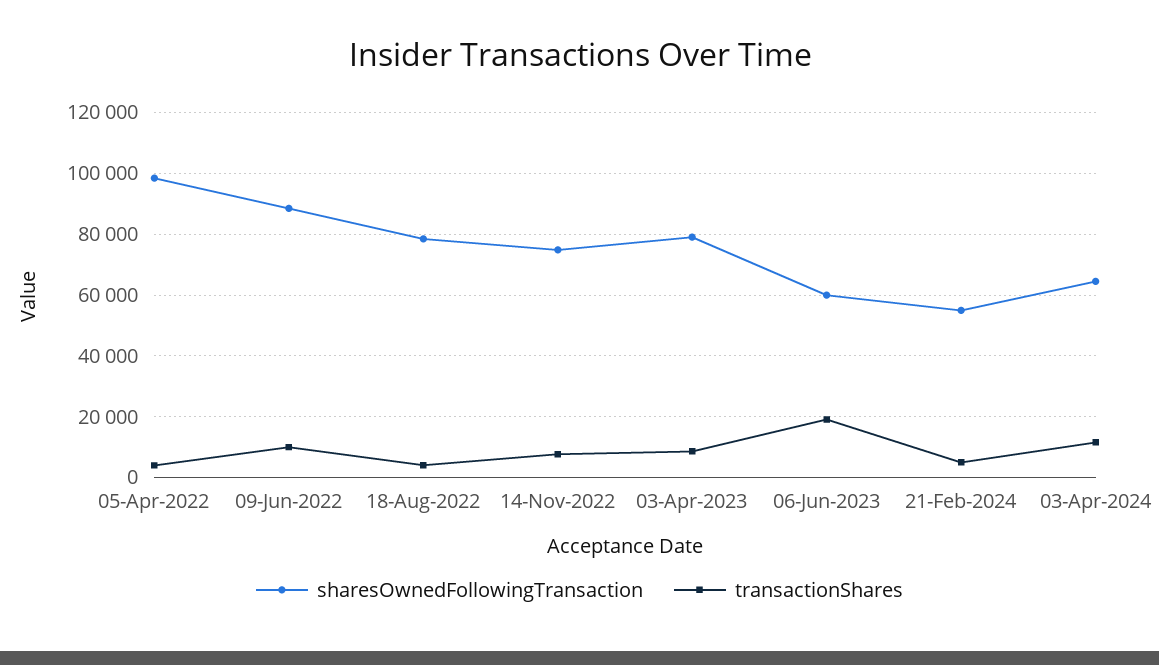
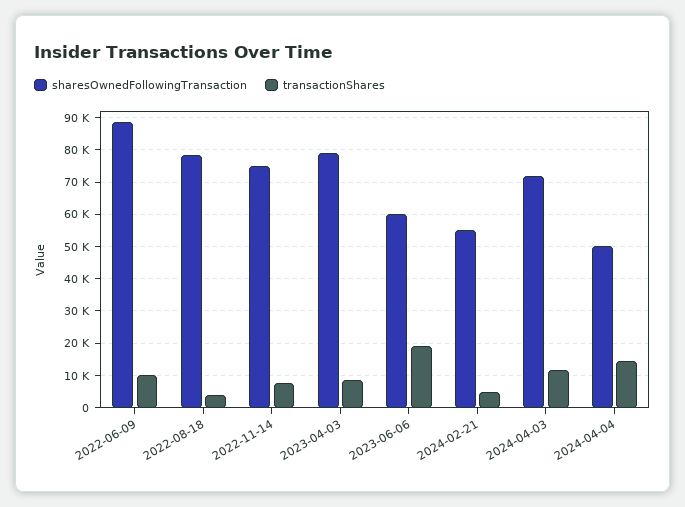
sharesOwnedFollowingTransaction, 05-Apr-2022: 98000 -> none
transactionShares, 05-Apr-2022: 4000 -> none
sharesOwnedFollowingTransaction, 03-Apr-2024: 64000 -> 72000
sharesOwnedFollowingTransaction, 2024-04-04: none -> 50000
transactionShares, 2024-04-04: none -> 14000

